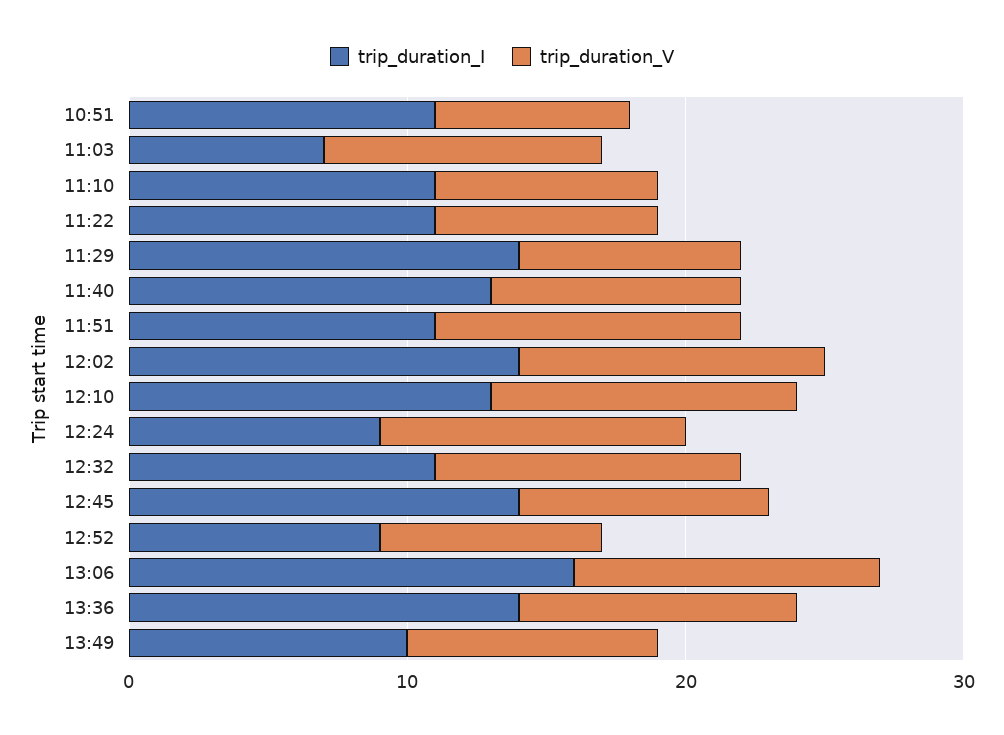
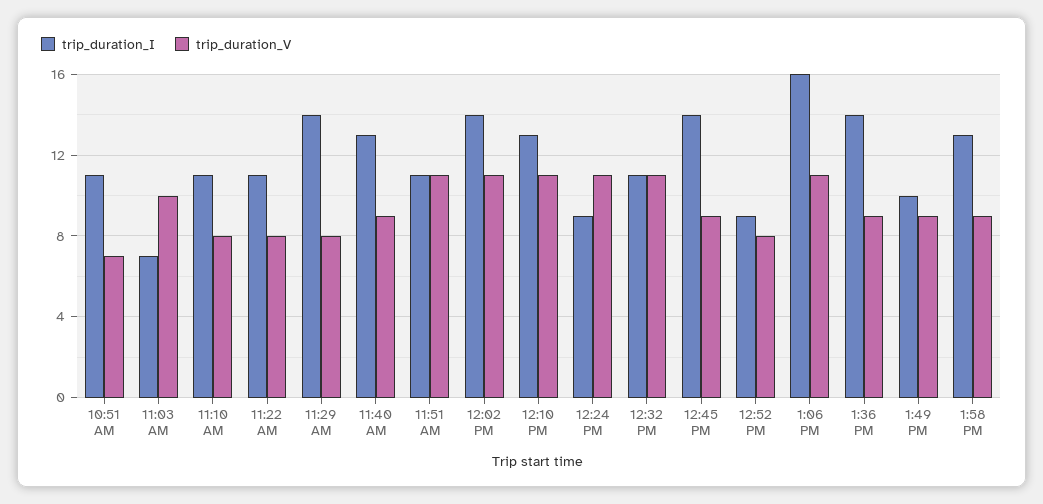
trip_duration_V, 13:36: 10 -> 9
trip_duration_I, 1:58 PM: none -> 13
trip_duration_V, 1:58 PM: none -> 9

